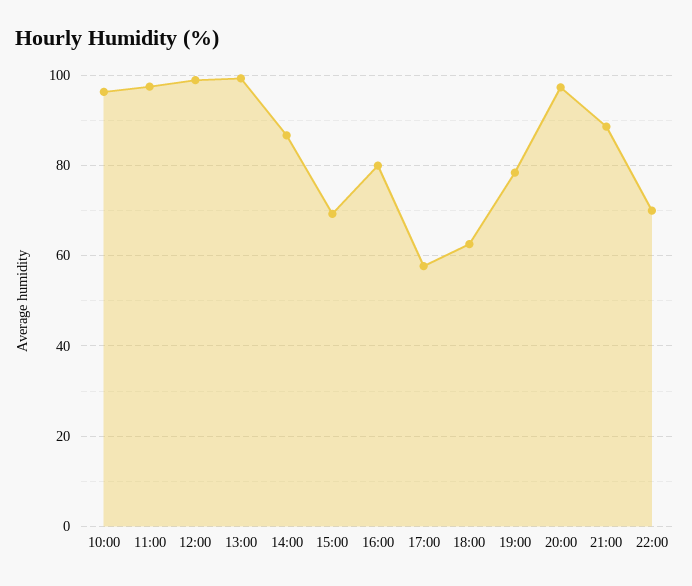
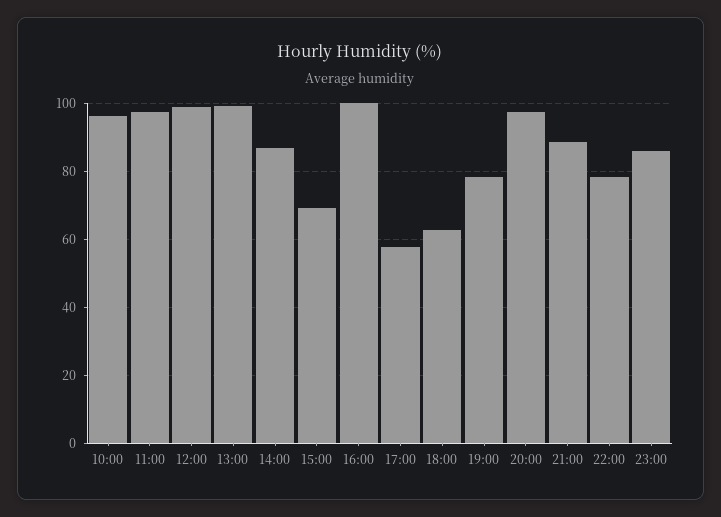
16:00: 80 -> 100
22:00: 70 -> 78
23:00: none -> 86

